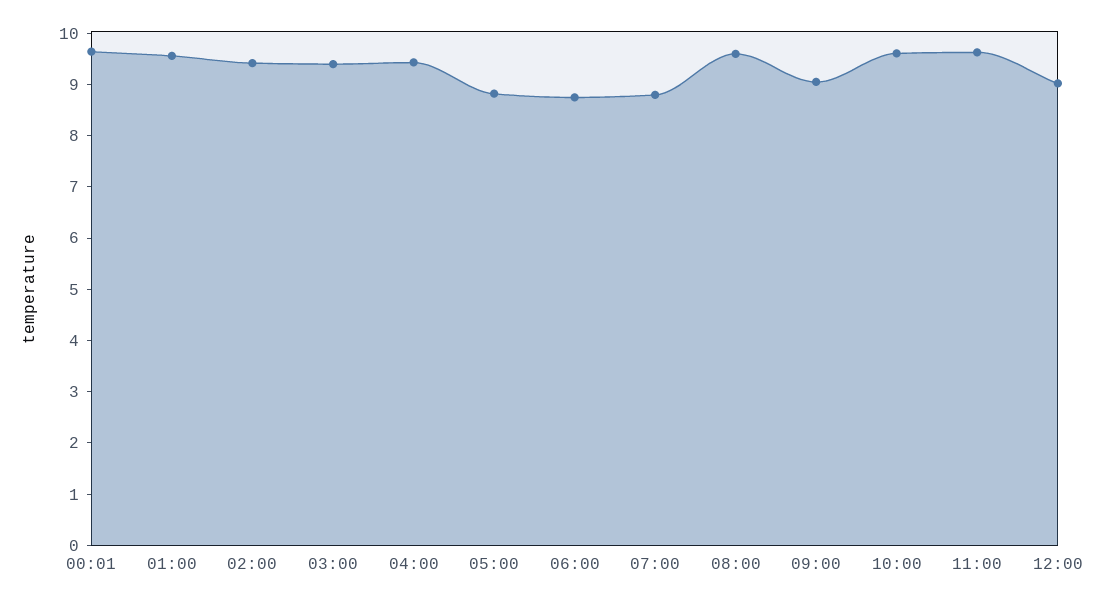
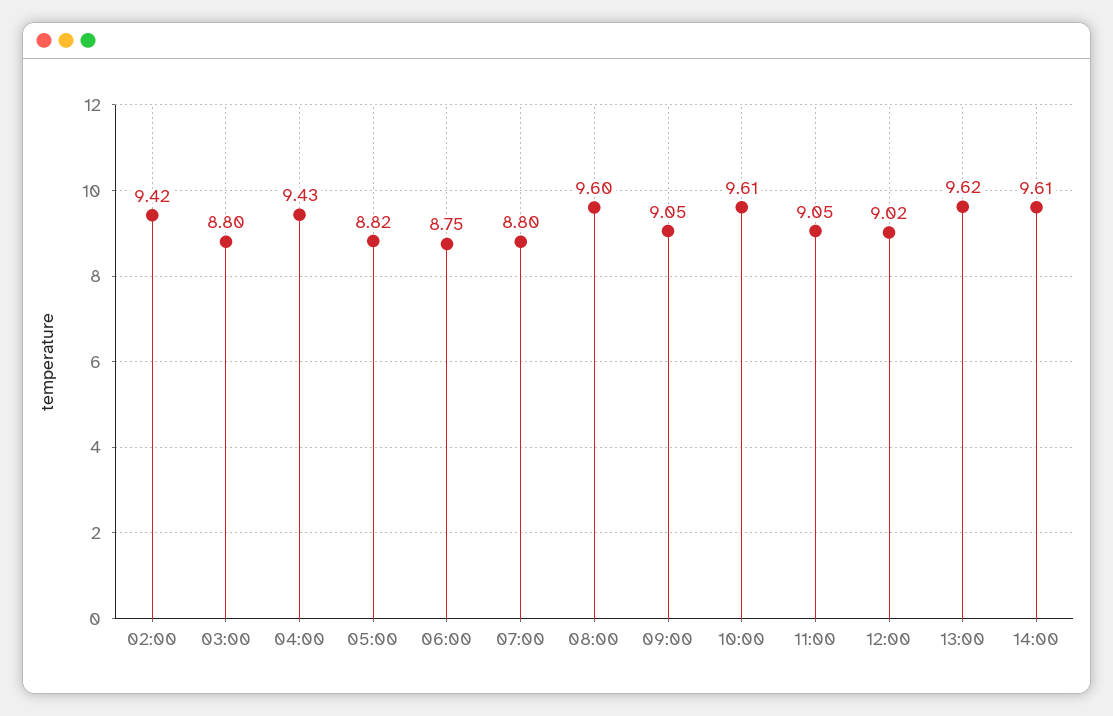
00:01: 9.6 -> none
01:00: 9.6 -> none
03:00: 9.4 -> 8.8
11:00: 9.6 -> 9.05
13:00: none -> 9.62
14:00: none -> 9.61

